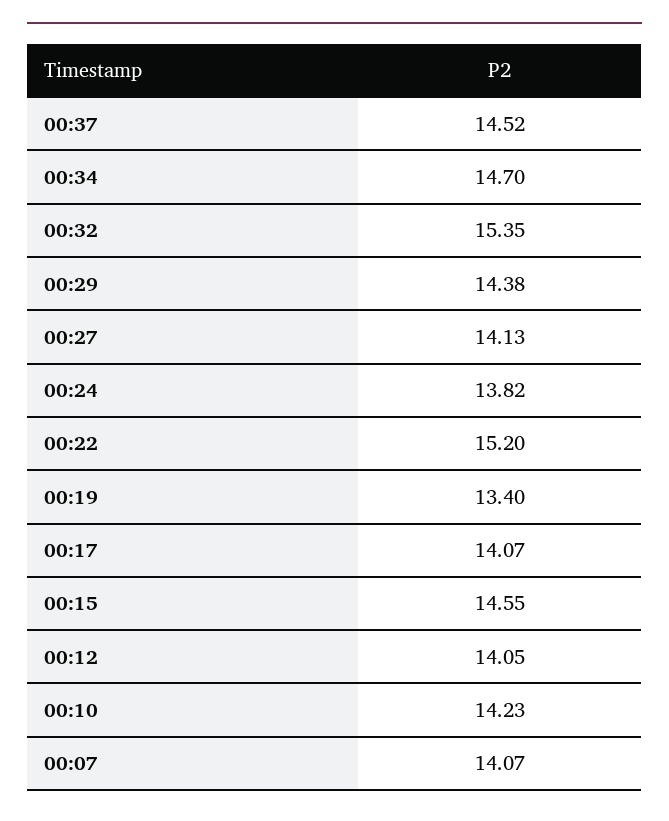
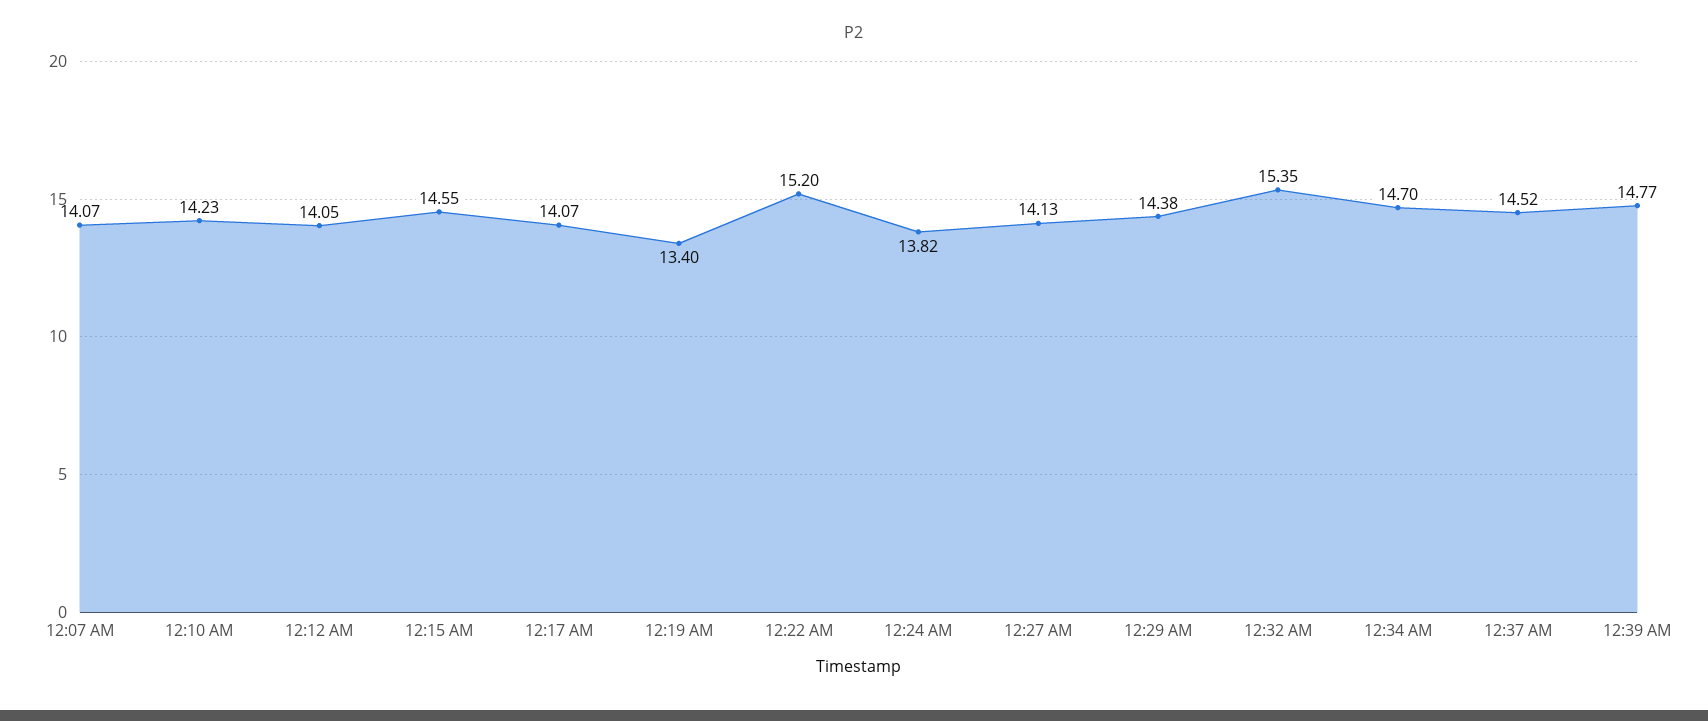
12:39 AM: none -> 14.77

